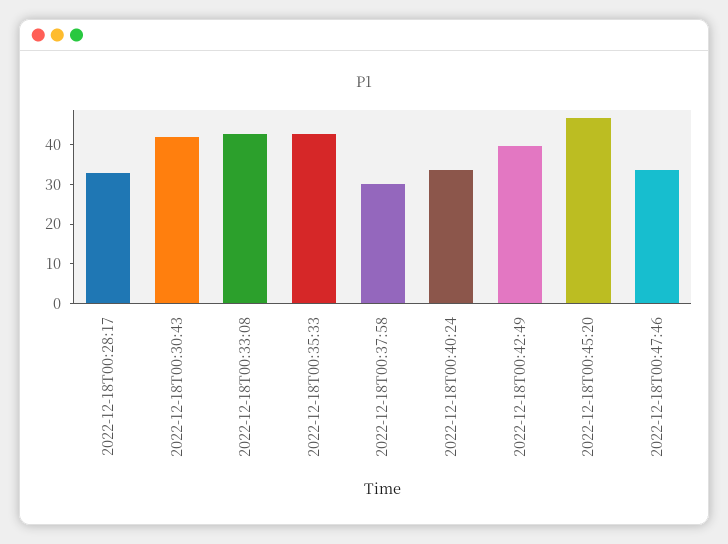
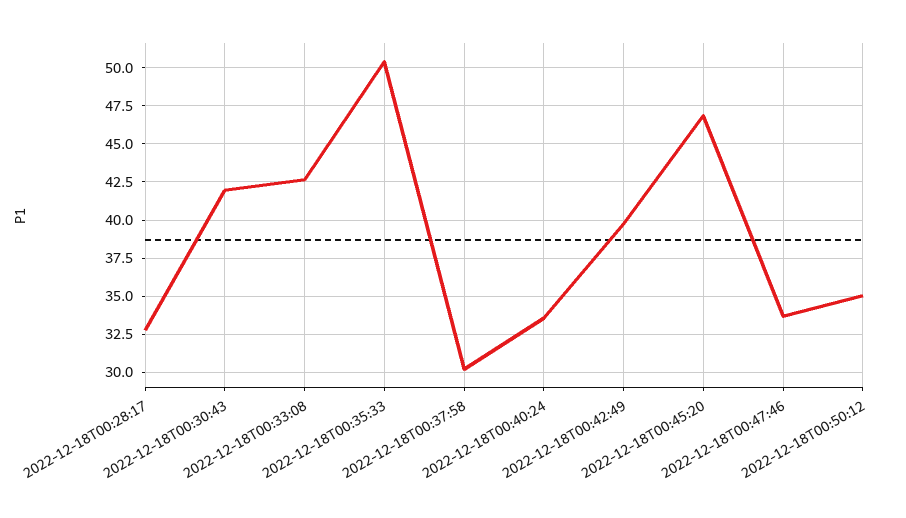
2022-12-18T00:35:33: 42.5 -> 50.5
2022-12-18T00:50:12: none -> 35

